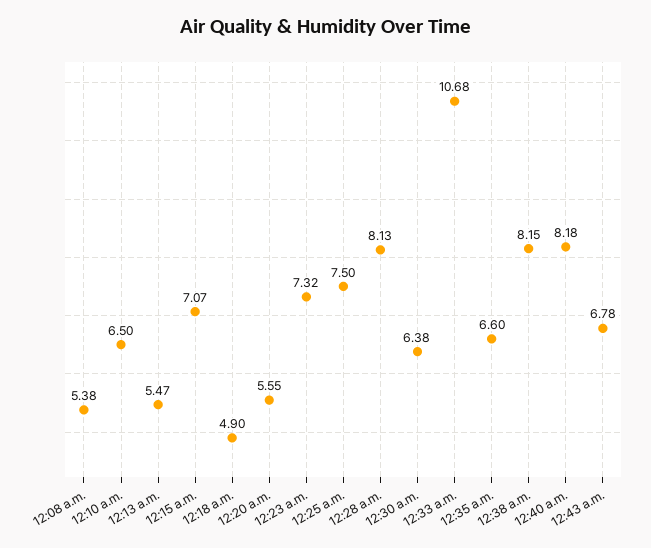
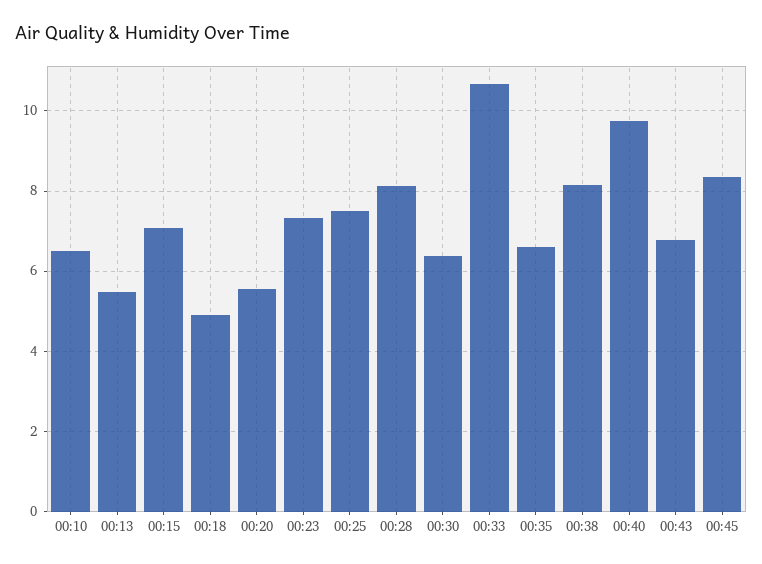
12:08 a.m.: 5.38 -> none
12:40 a.m.: 8.18 -> 9.8
00:45: none -> 8.4

